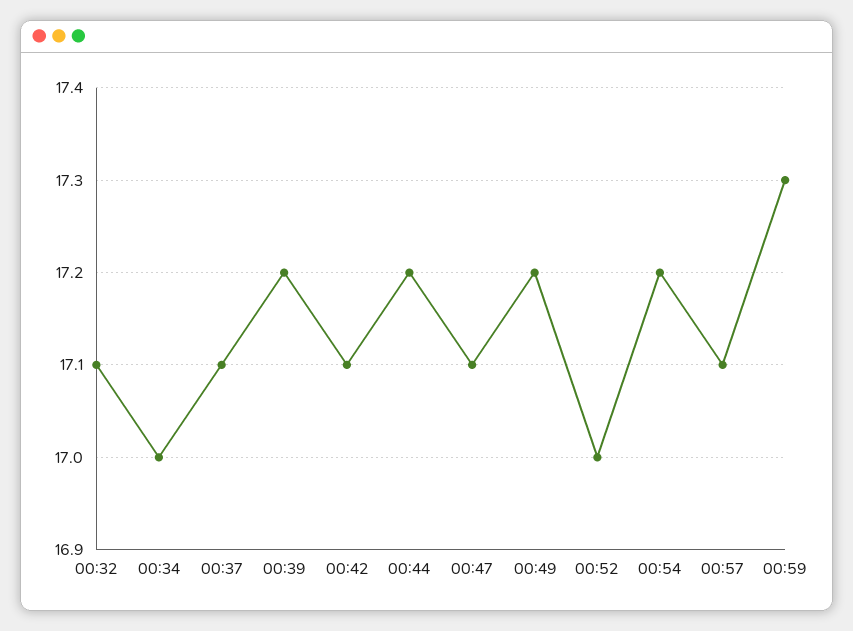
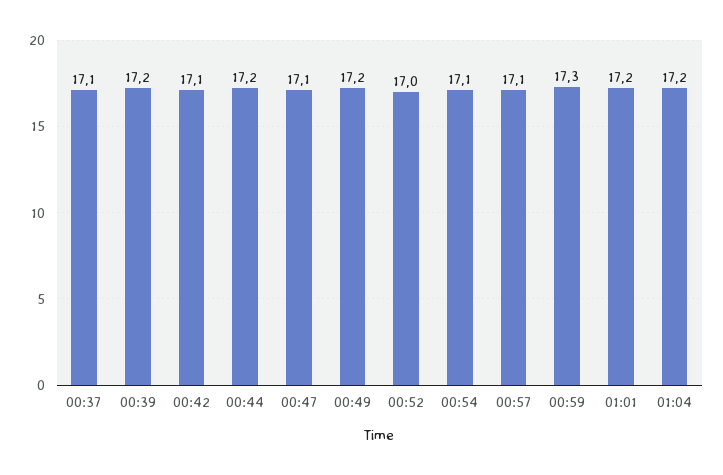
00:32: 17.1 -> none
00:34: 17 -> none
00:54: 17.2 -> 17.1
01:01: none -> 17.2
01:04: none -> 17.2

